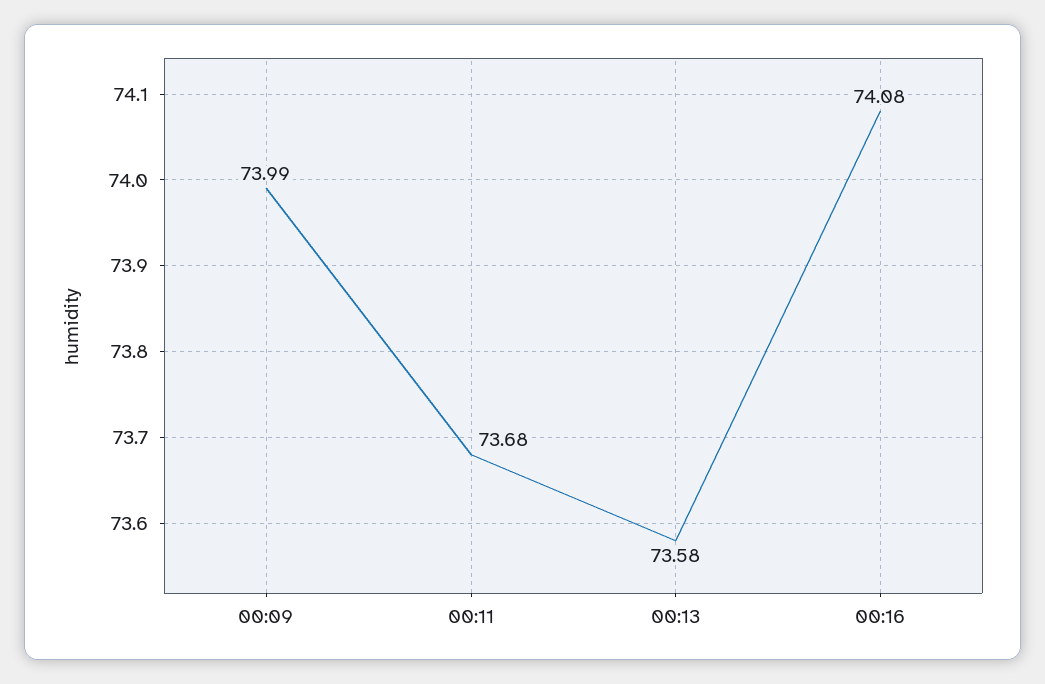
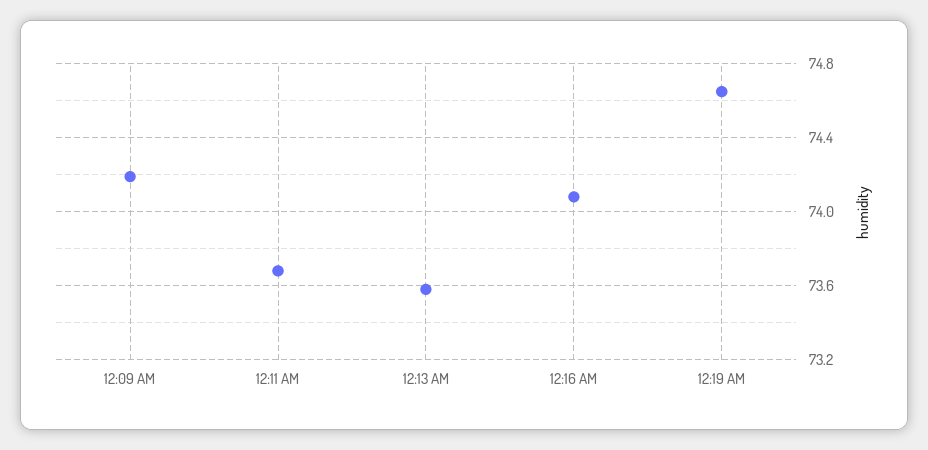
00:09: 73.99 -> 74.2
12:19 AM: none -> 74.65

